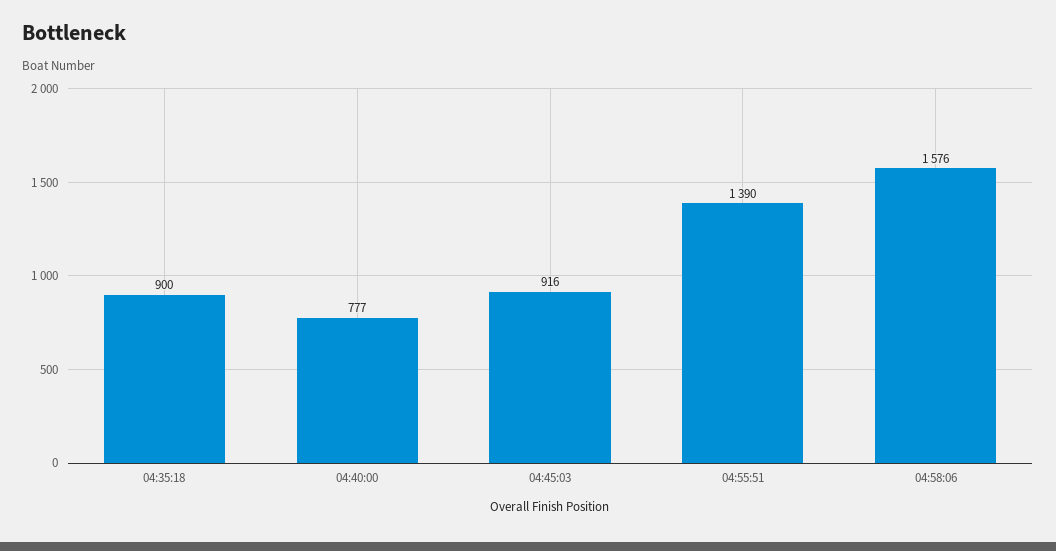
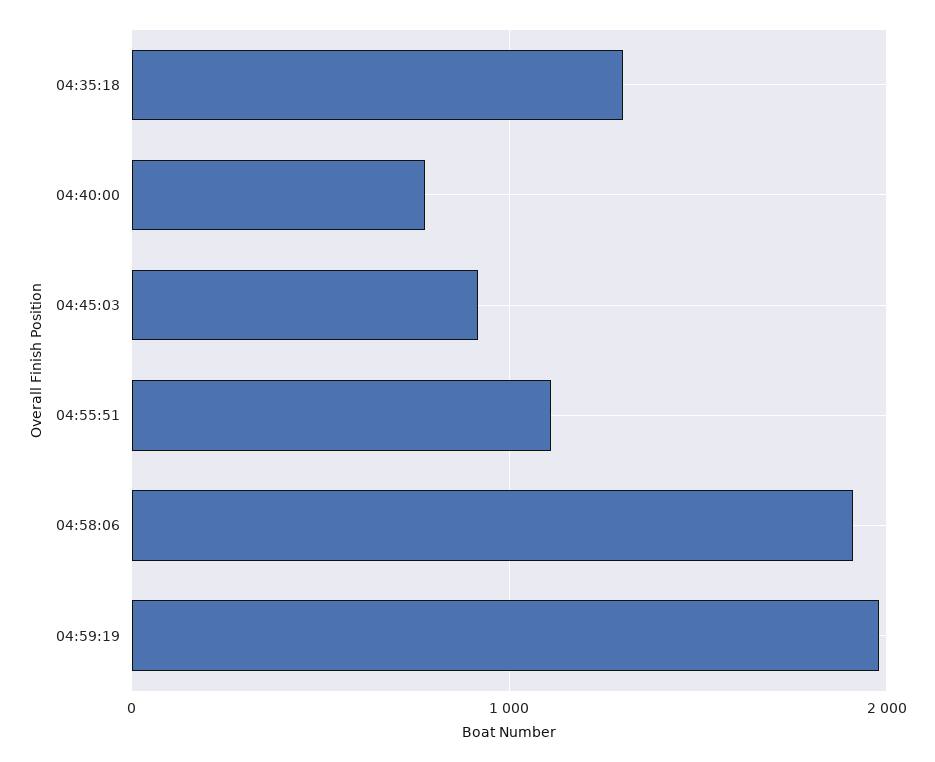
04:35:18: 900 -> 1300
04:55:51: 1390 -> 1100
04:58:06: 1576 -> 1900
04:59:19: none -> 2000

